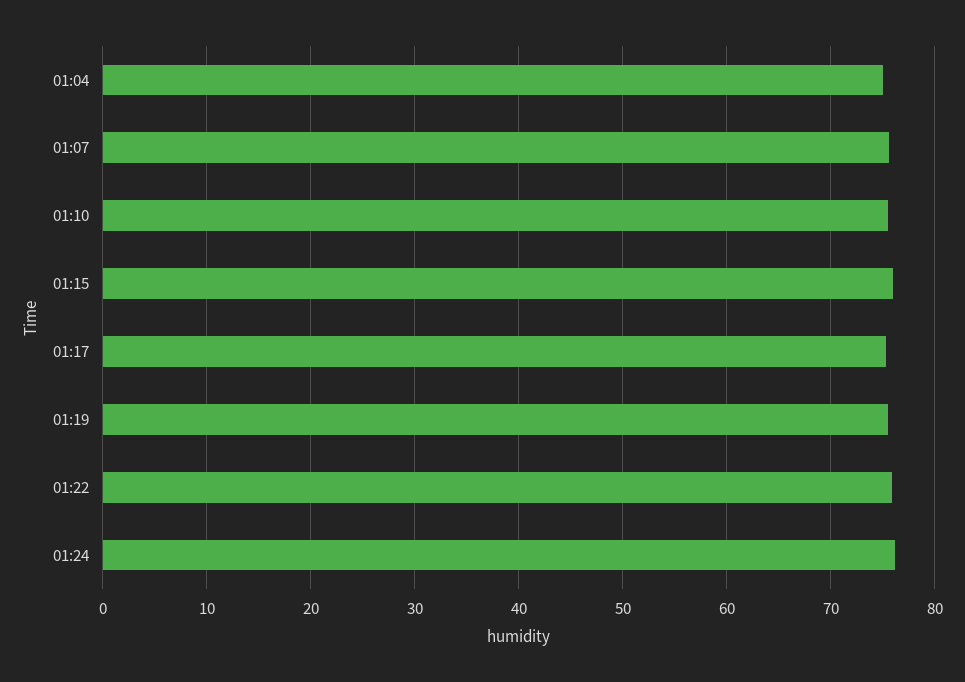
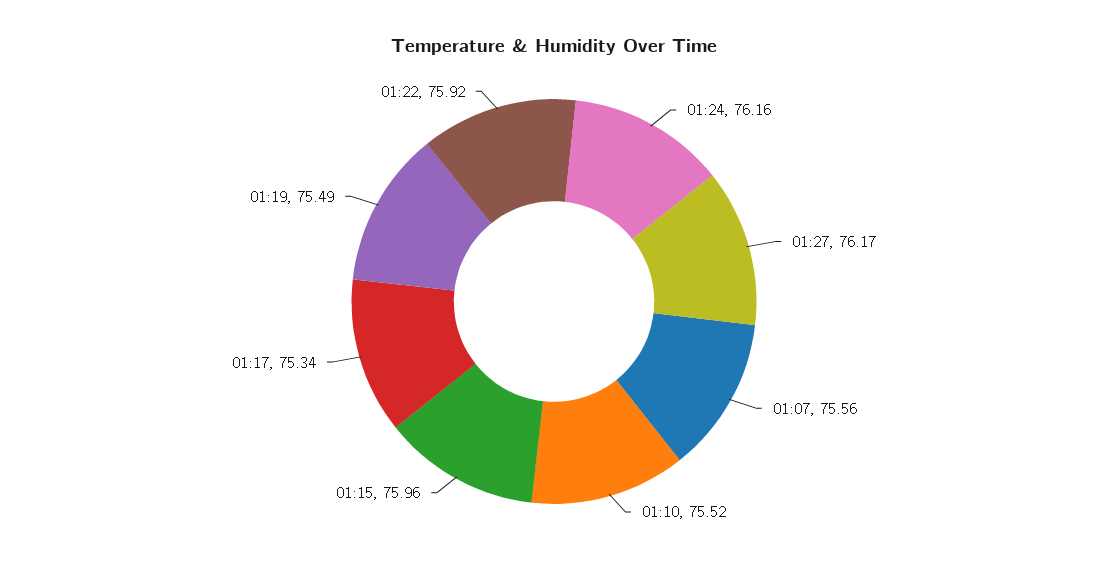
01:04: 75 -> none
01:27: none -> 76.17

